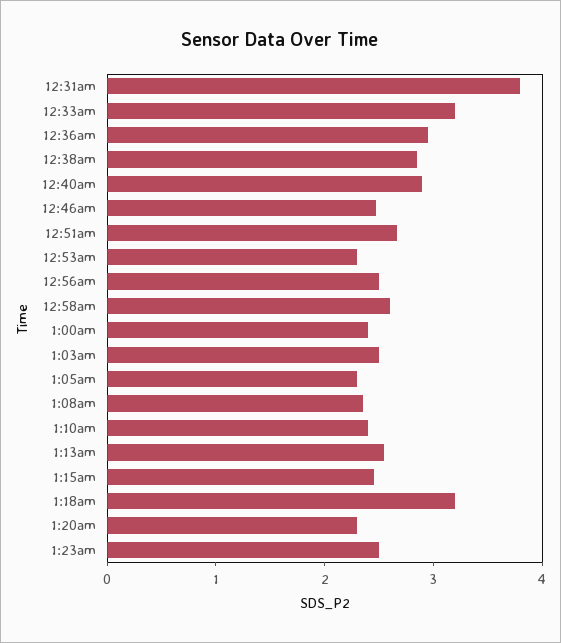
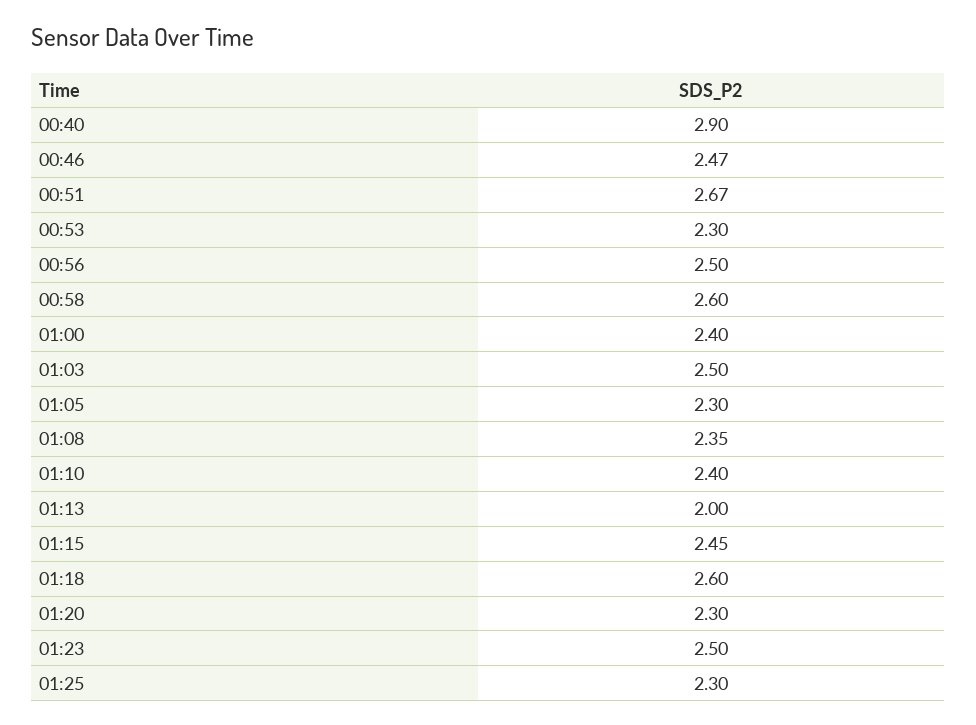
12:31am: 3.8 -> none
12:33am: 3.2 -> none
12:36am: 3 -> none
12:38am: 2.8 -> none
1:13am: 2.6 -> 2
1:18am: 3.2 -> 2.6
01:25: none -> 2.3

